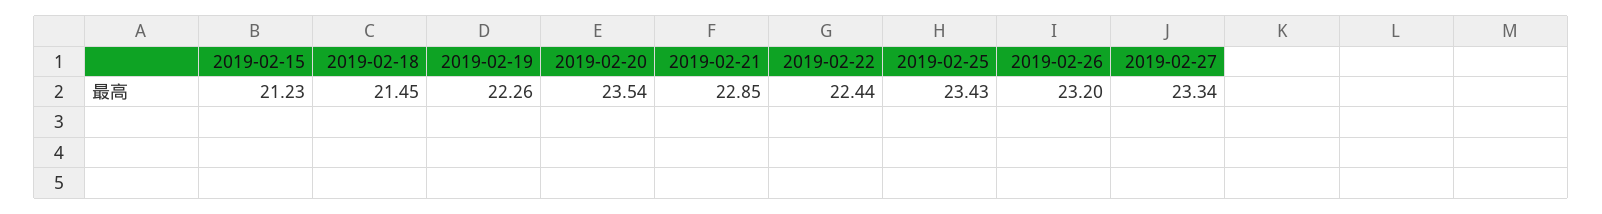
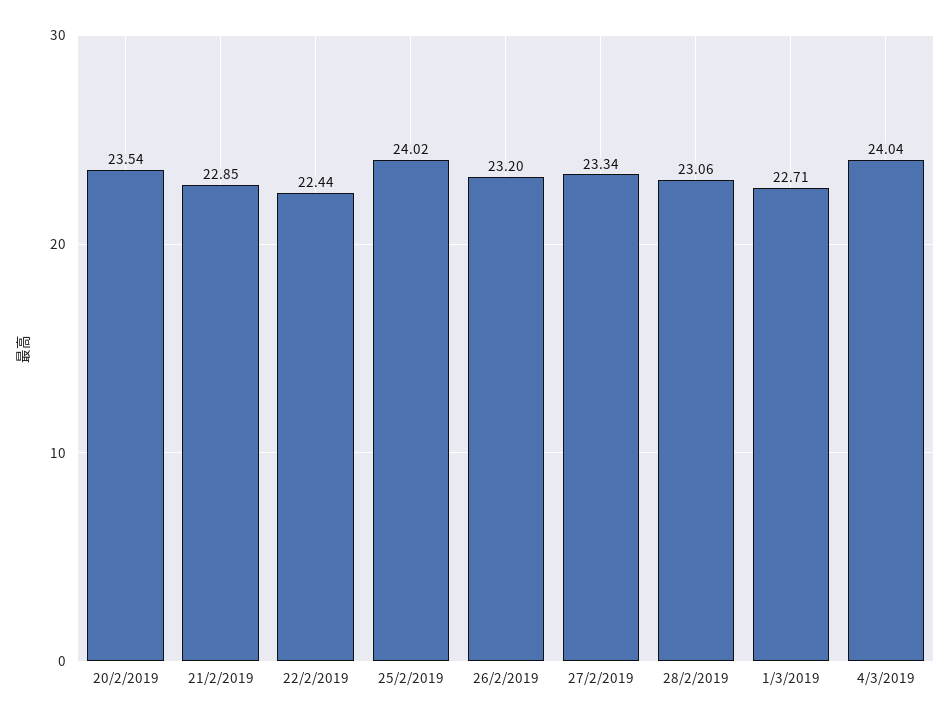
2019-02-15: 21.23 -> none
2019-02-18: 21.45 -> none
2019-02-19: 22.26 -> none
2019-02-25: 23.43 -> 24.02
28/2/2019: none -> 23.06
1/3/2019: none -> 22.71
4/3/2019: none -> 24.04

